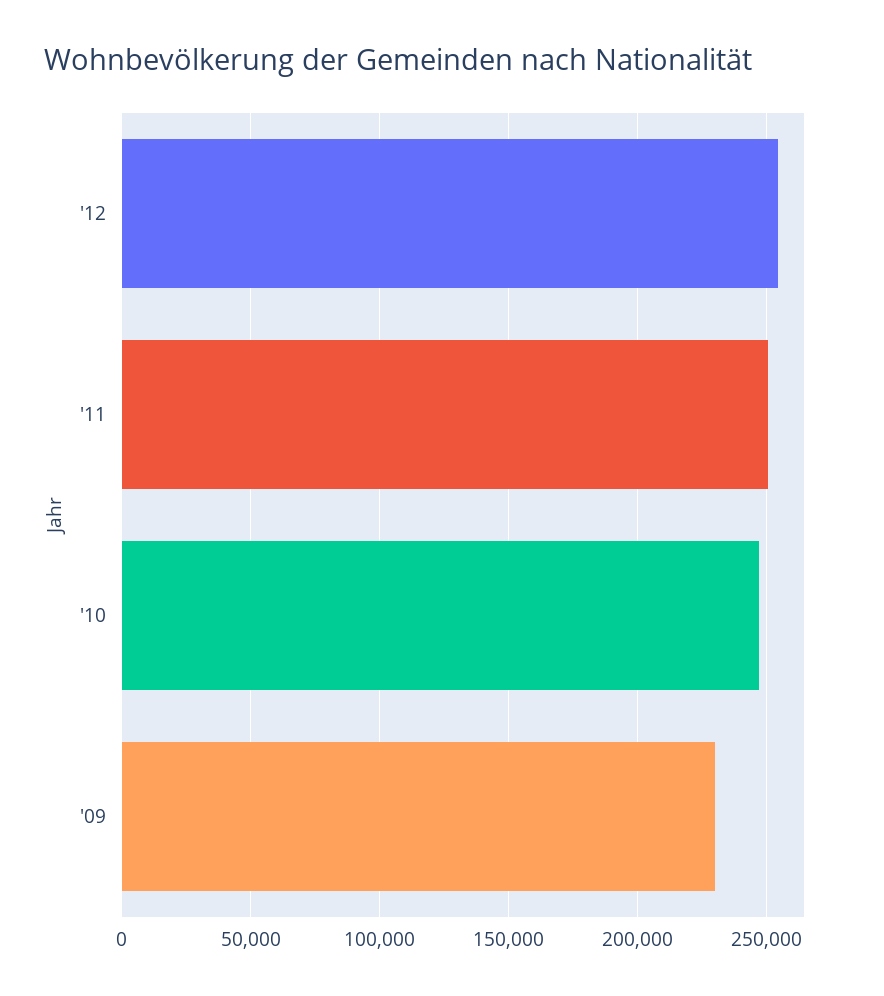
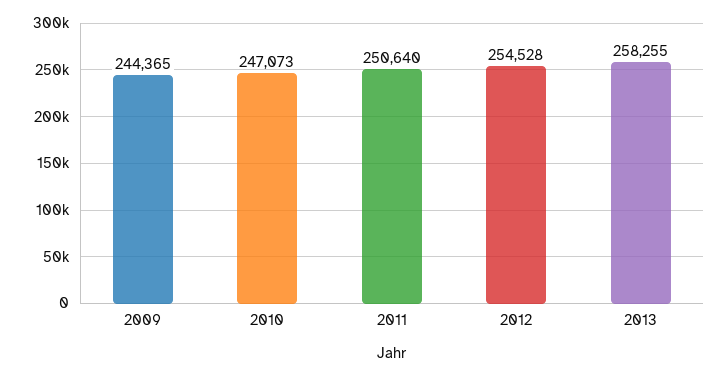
'09: 230000 -> 244365
2013: none -> 258255

